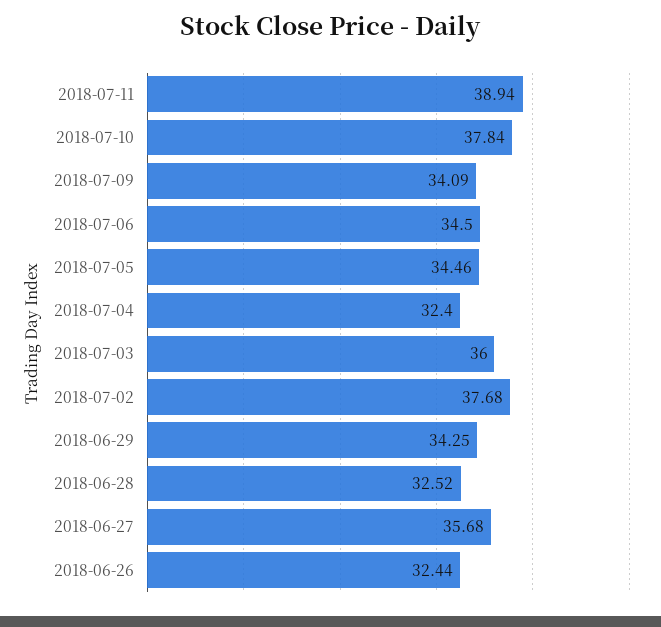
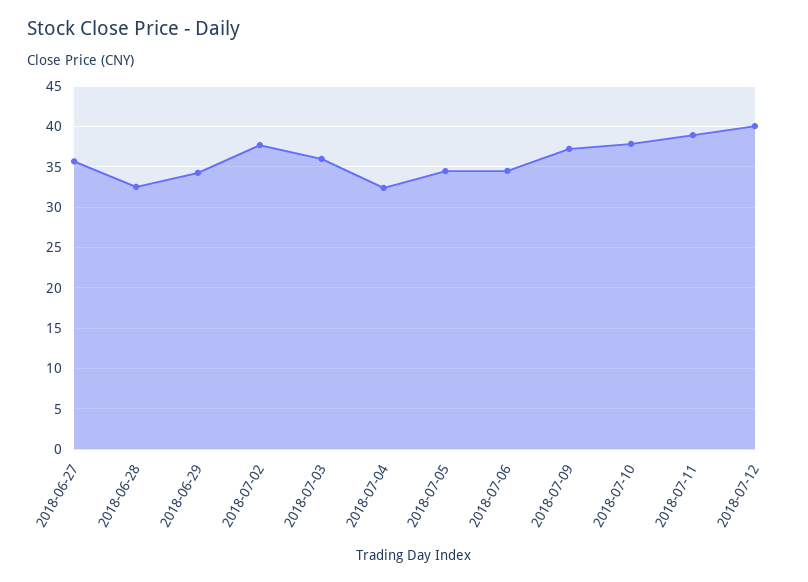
2018-07-09: 34.09 -> 37
2018-06-26: 32.44 -> none
2018-07-12: none -> 40

